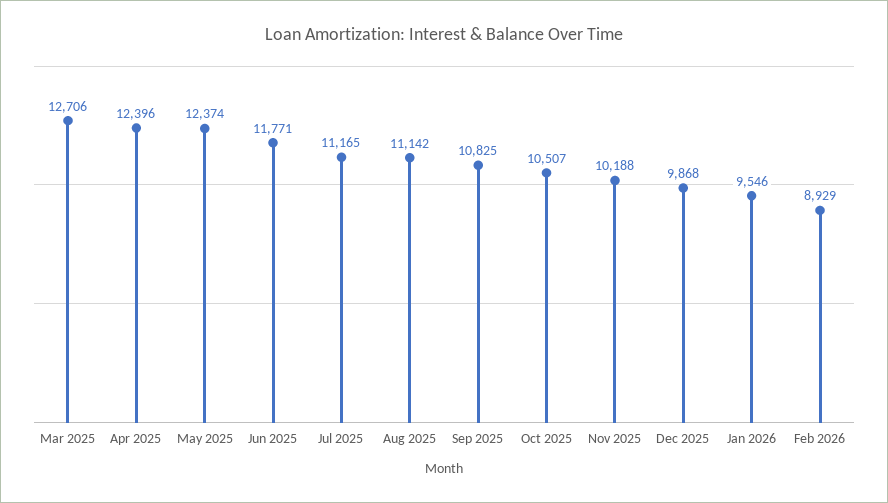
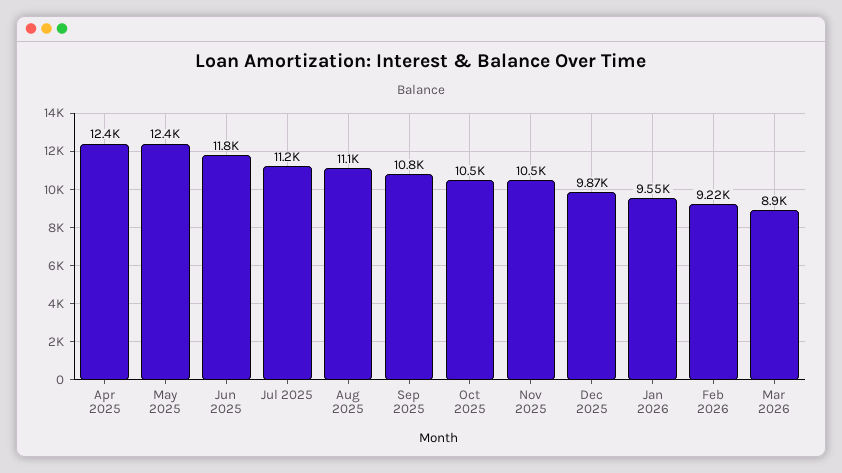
Mar 2025: 12706 -> none
Nov 2025: 10188 -> 10500
Feb 2026: 8929 -> 9220
Mar 2026: none -> 8900

